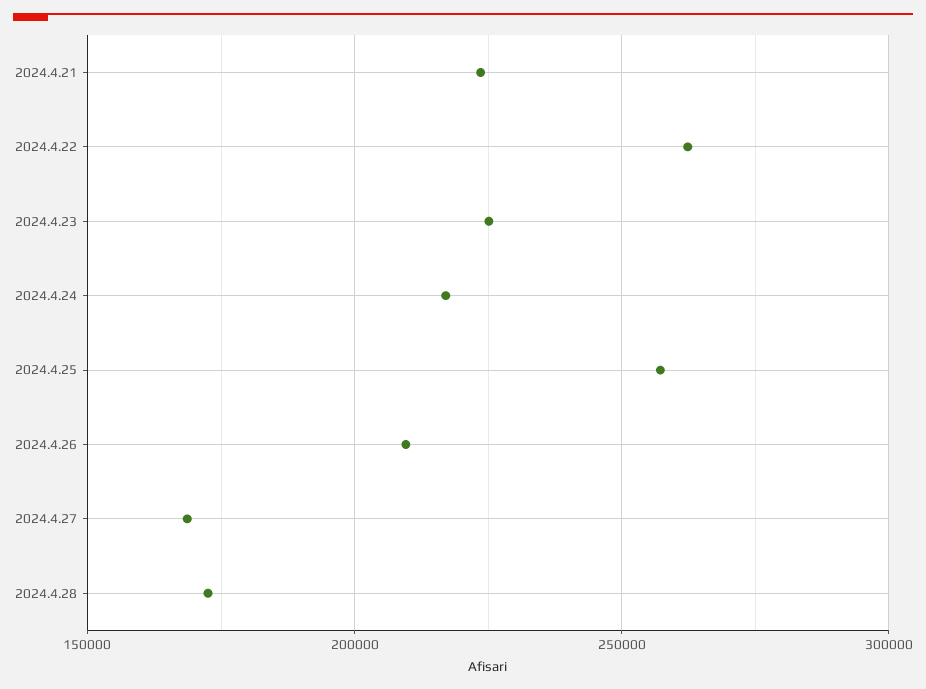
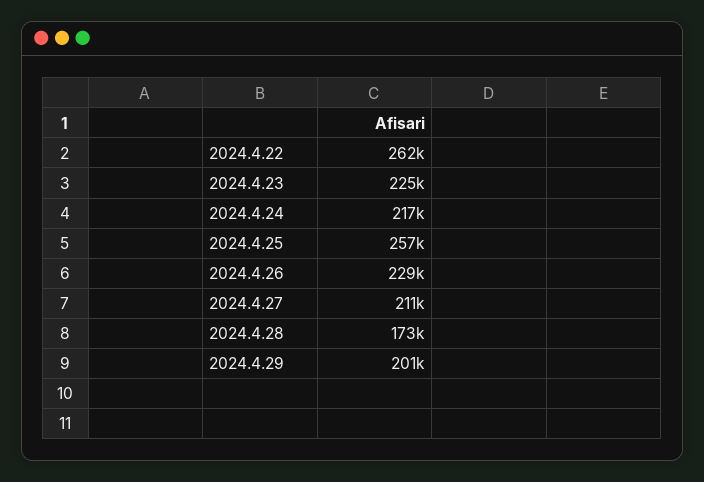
2024.4.21: 225000 -> none
2024.4.26: 210000 -> 229000
2024.4.27: 170000 -> 211000
2024.4.29: none -> 201000

